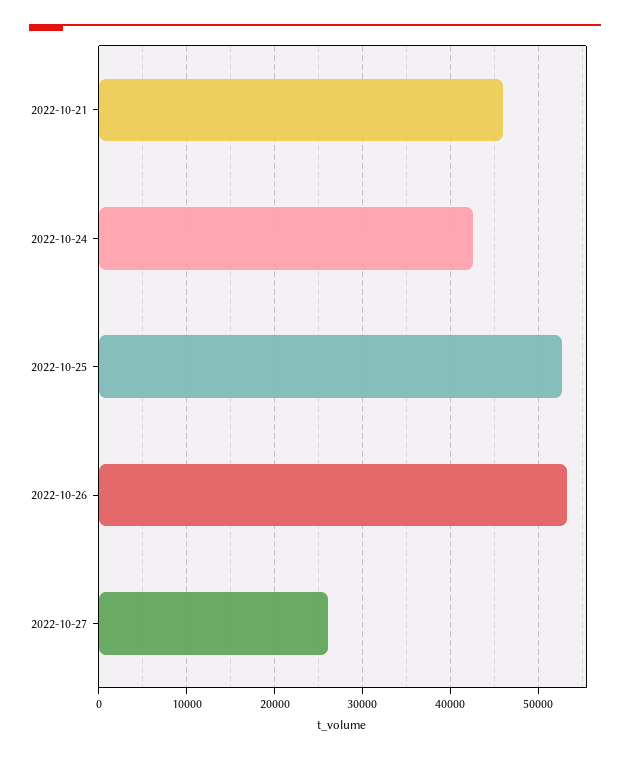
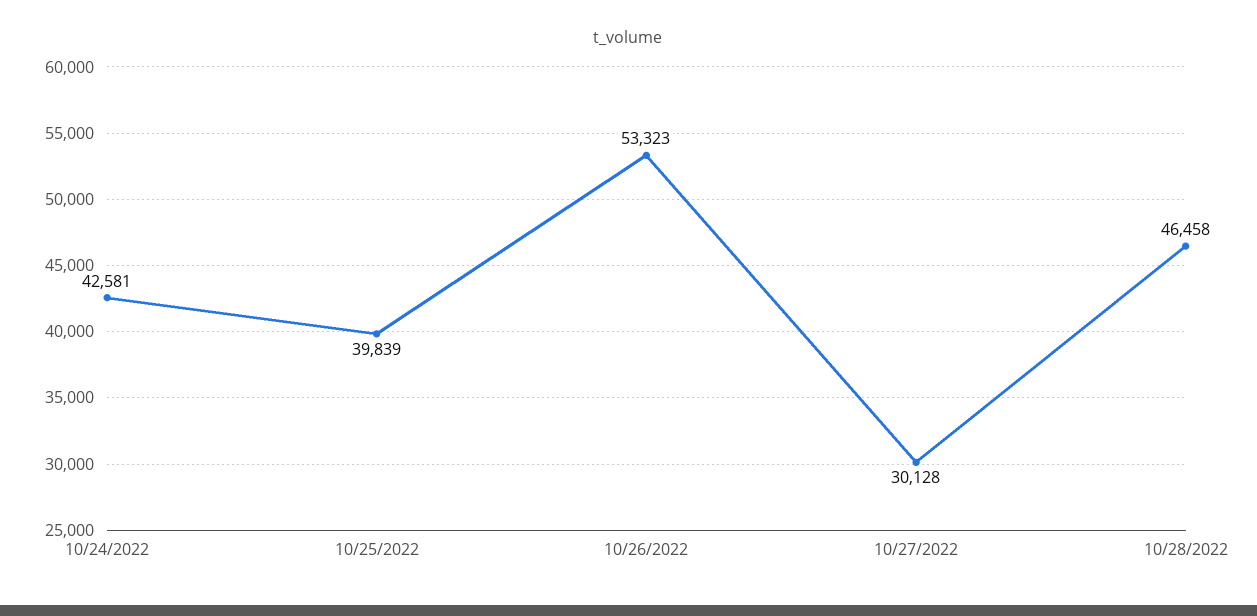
2022-10-21: 46000 -> none
2022-10-25: 53000 -> 39839
2022-10-27: 26000 -> 30128
10/28/2022: none -> 46458

